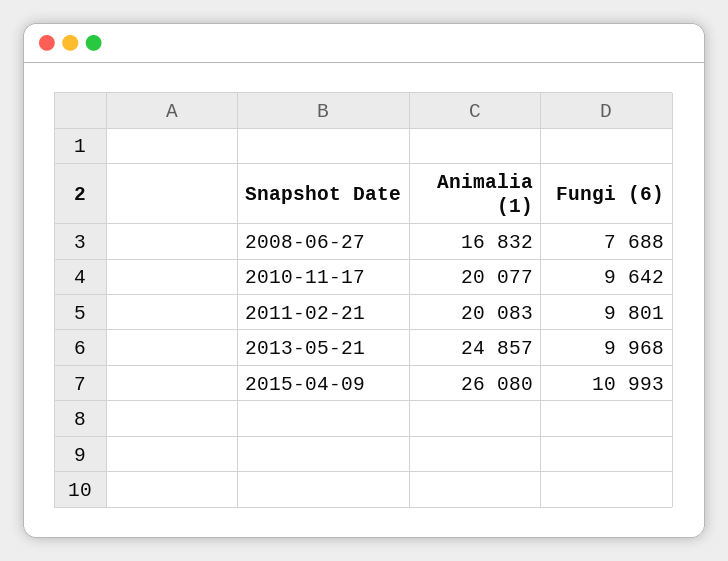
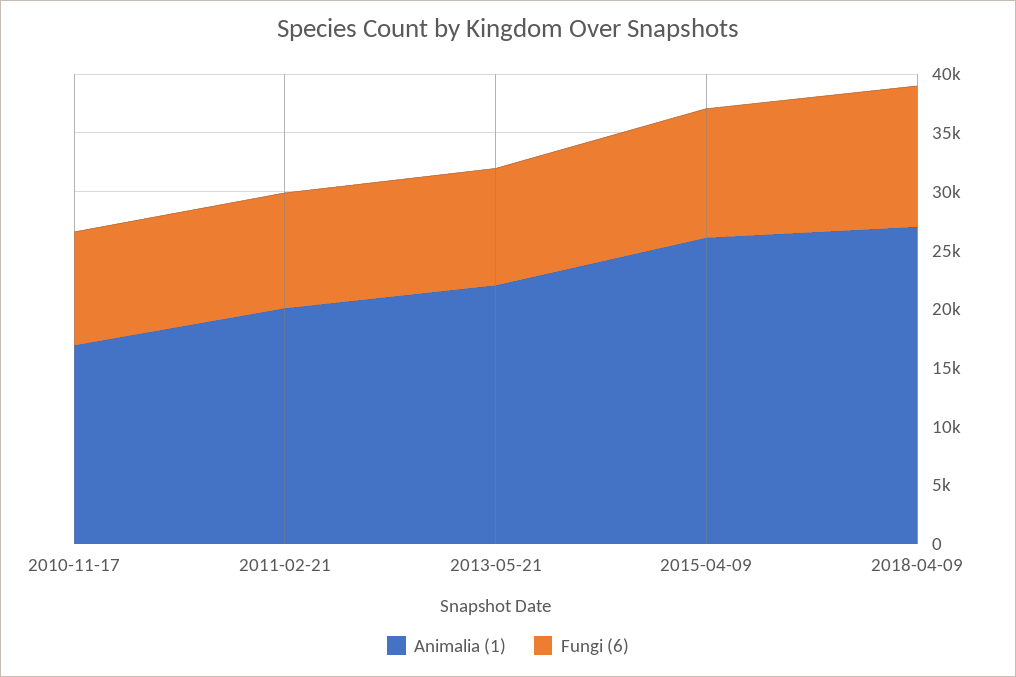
Animalia (1), 2008-06-27: 16832 -> none
Fungi (6), 2008-06-27: 7688 -> none
Animalia (1), 2010-11-17: 20077 -> 17000
Animalia (1), 2013-05-21: 24857 -> 22000
Animalia (1), 2018-04-09: none -> 27000
Fungi (6), 2018-04-09: none -> 12000

